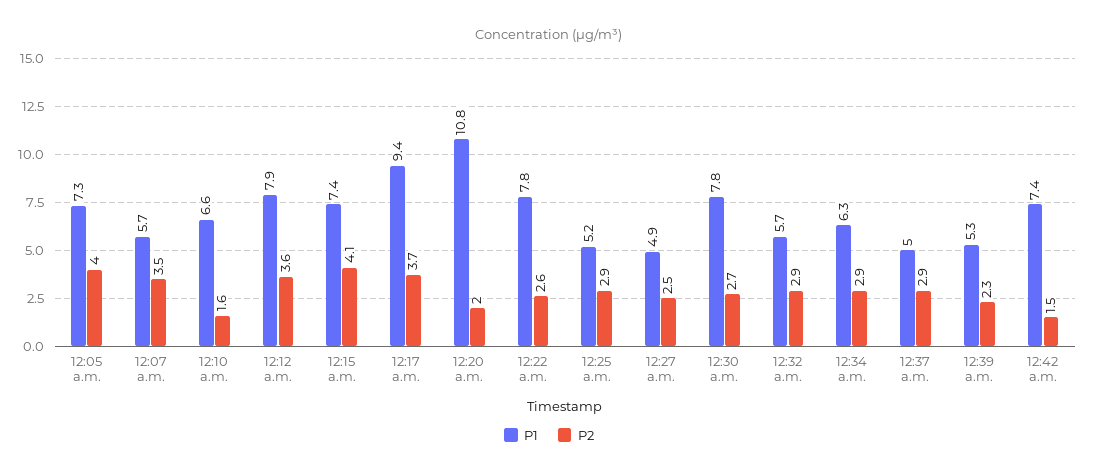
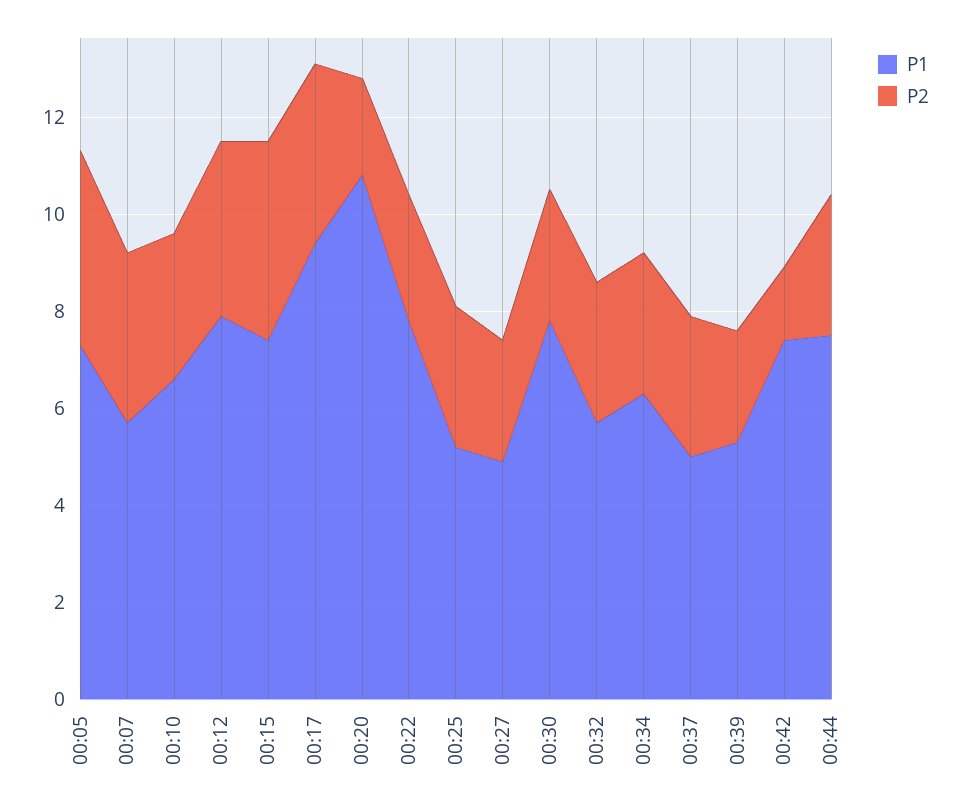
P2, 12:10 a.m.: 1.6 -> 3
P1, 00:44: none -> 7.5
P2, 00:44: none -> 3

